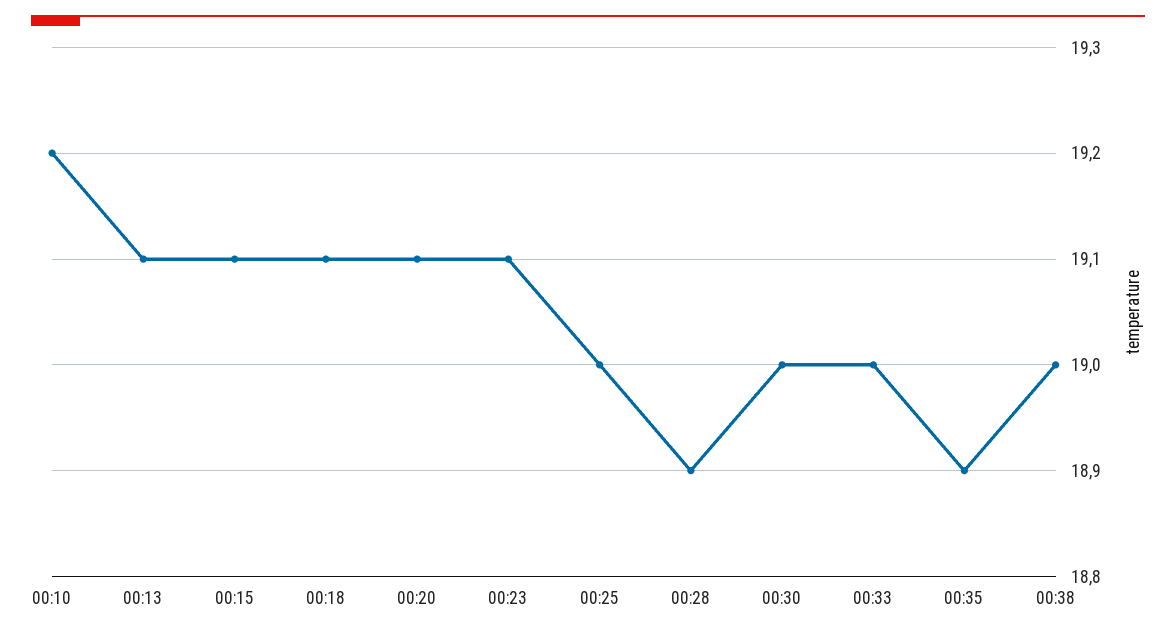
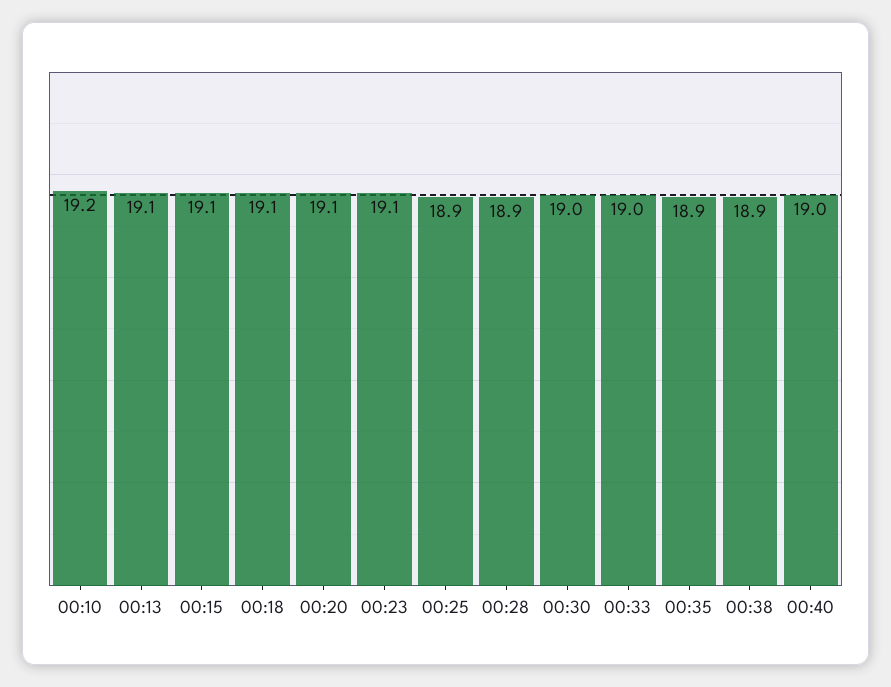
00:25: 19 -> 18.9
00:38: 19 -> 18.9
00:40: none -> 19

